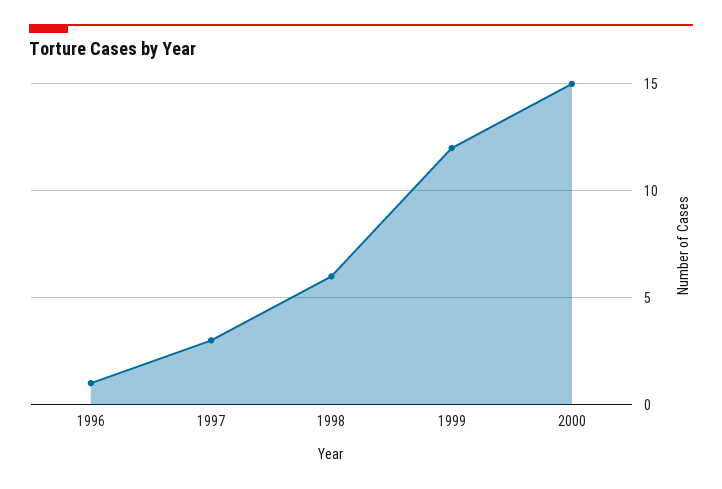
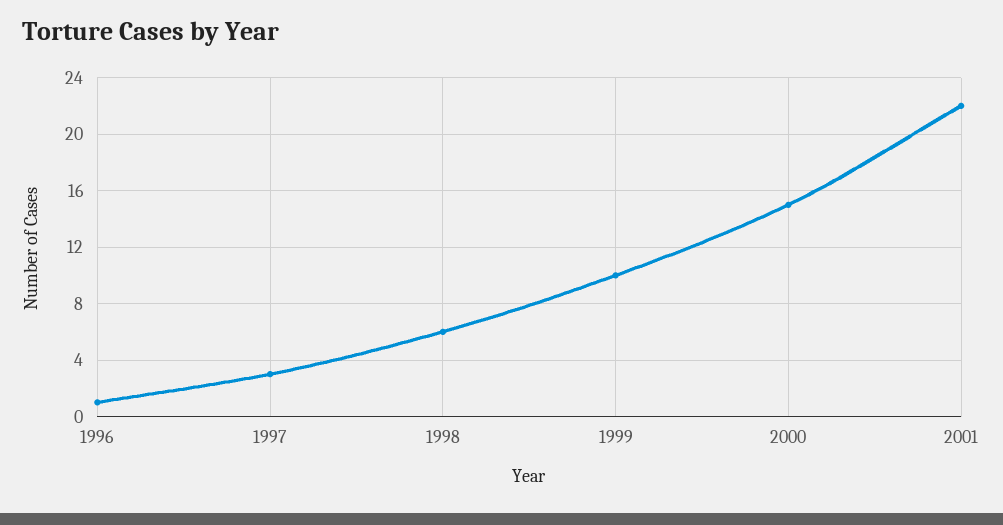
1999: 12 -> 10
2001: none -> 22

